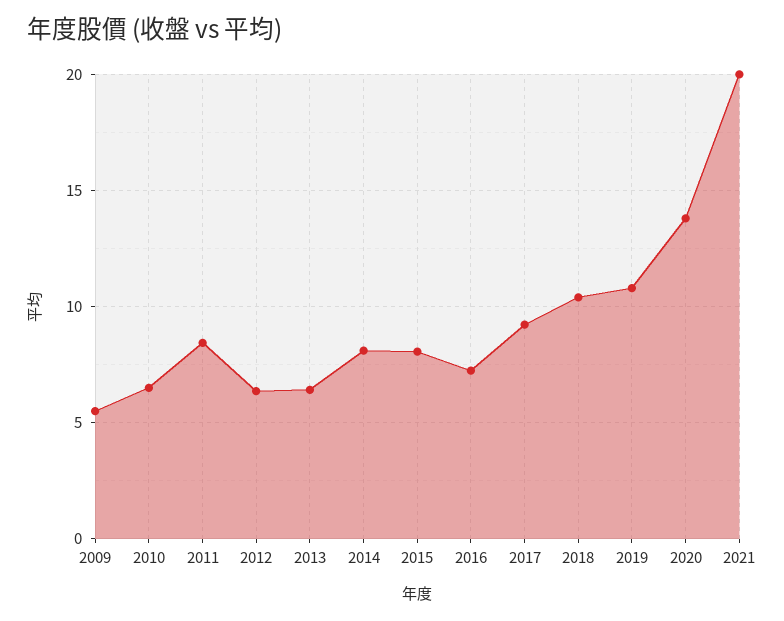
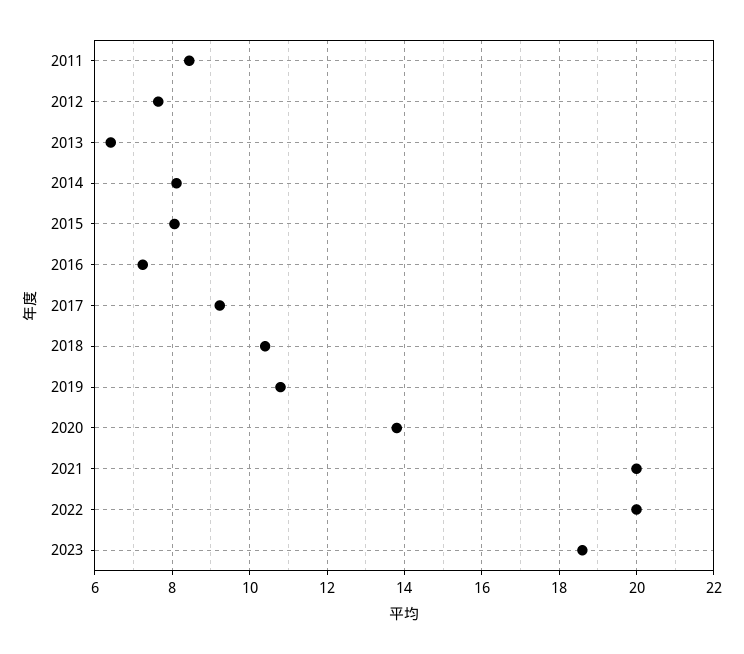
2009: 5.5 -> none
2010: 6.5 -> none
2012: 6.5 -> 7.6
2022: none -> 20
2023: none -> 18.6

